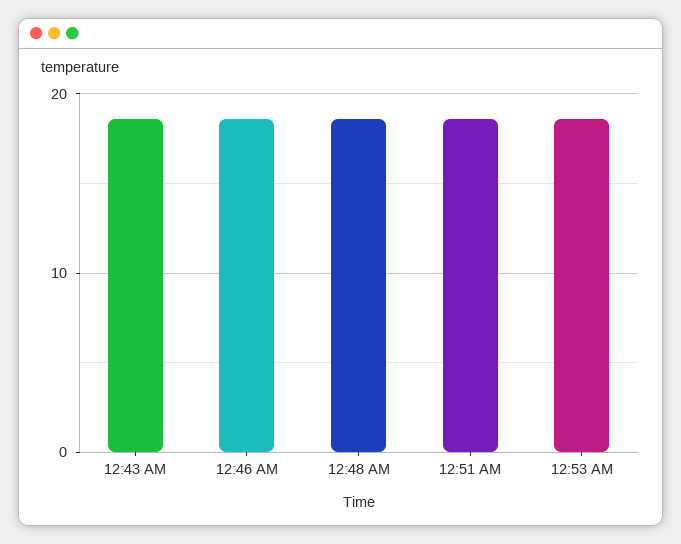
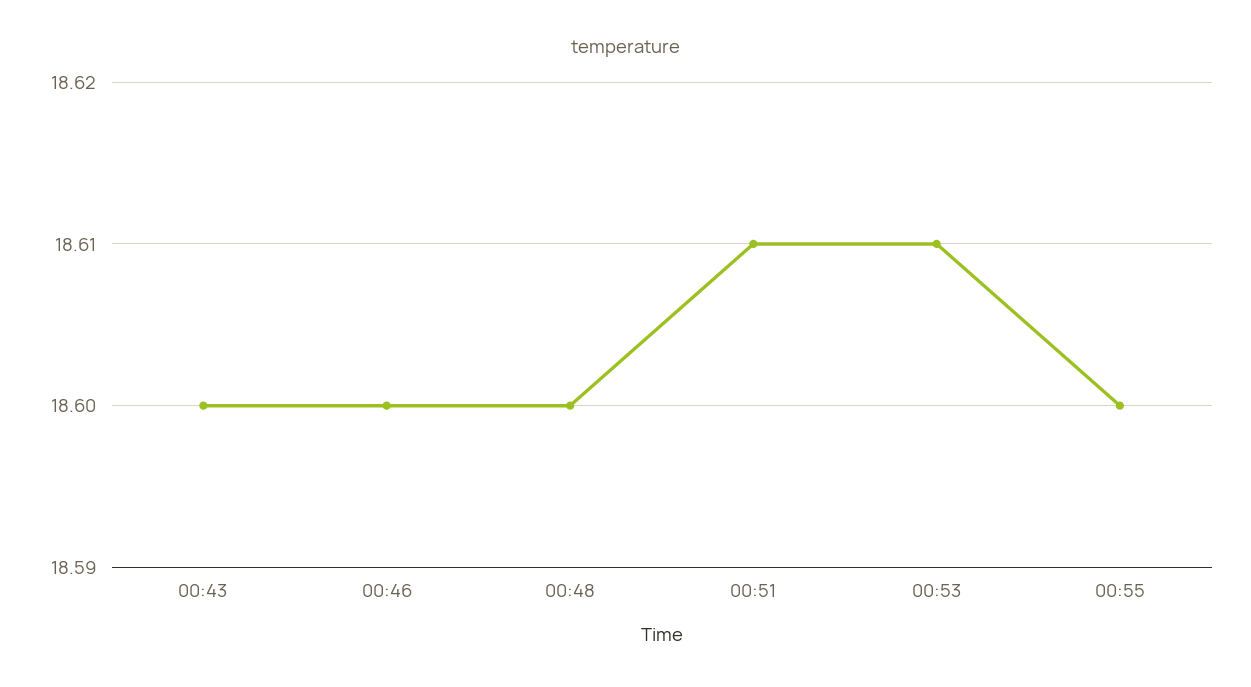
00:55: none -> 18.6

